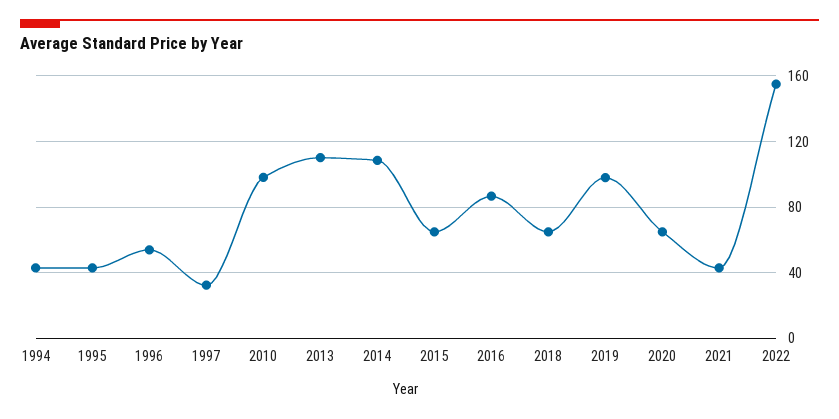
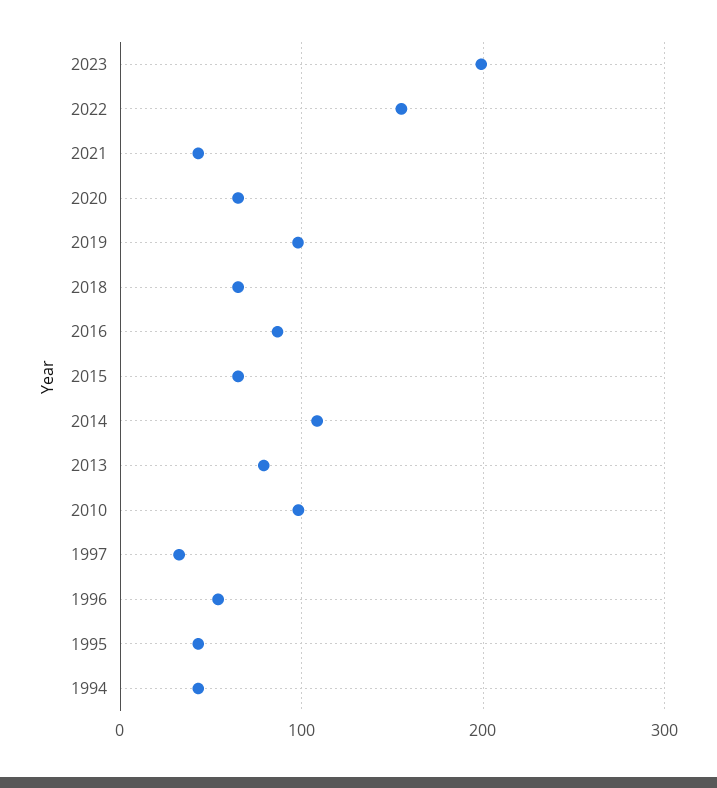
2013: 110 -> 80
2023: none -> 200

